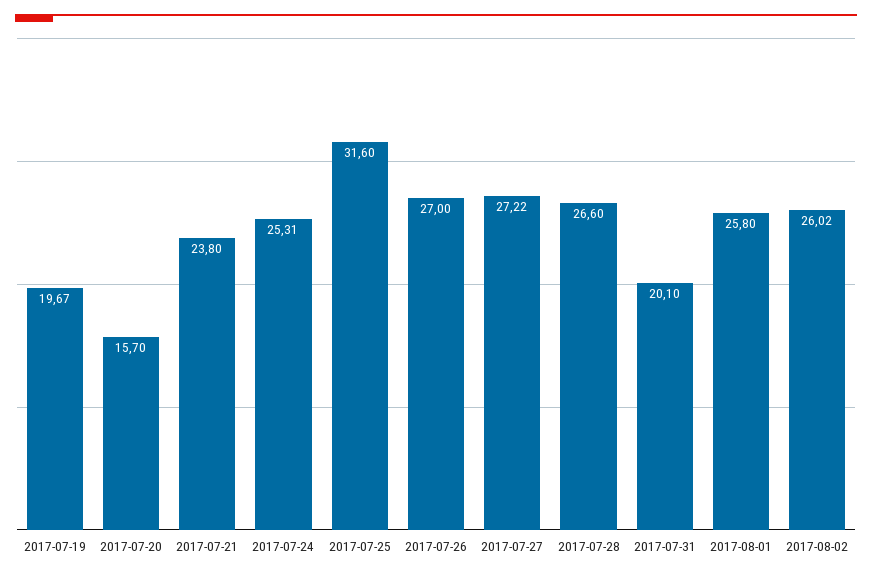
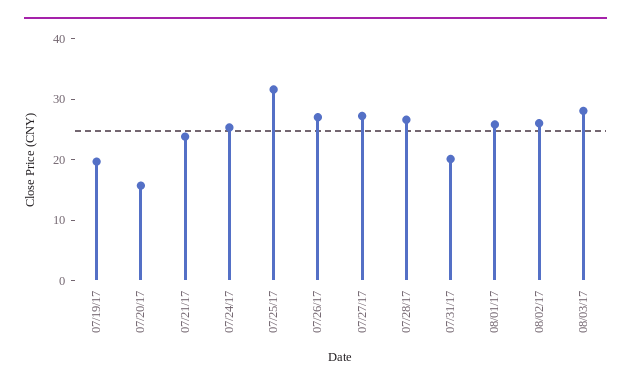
08/03/17: none -> 28

